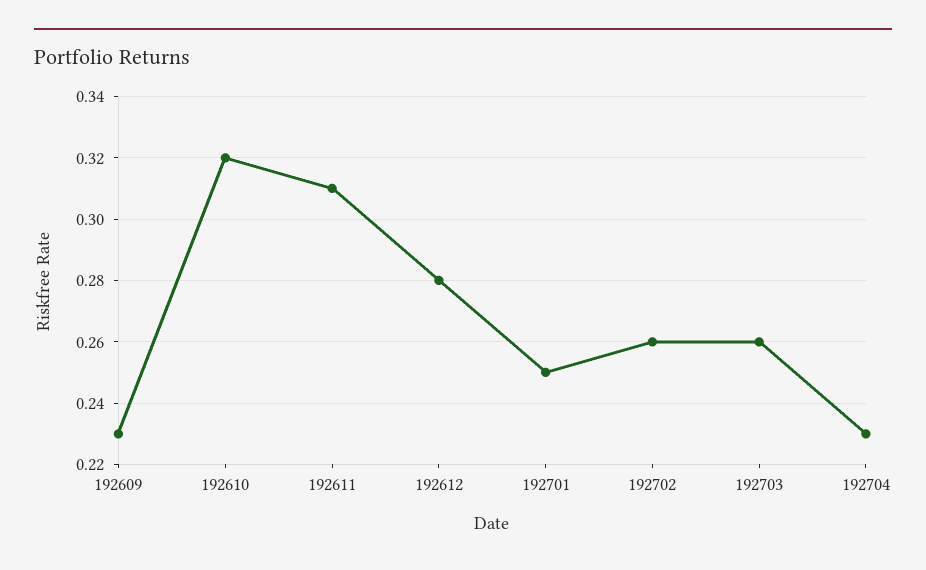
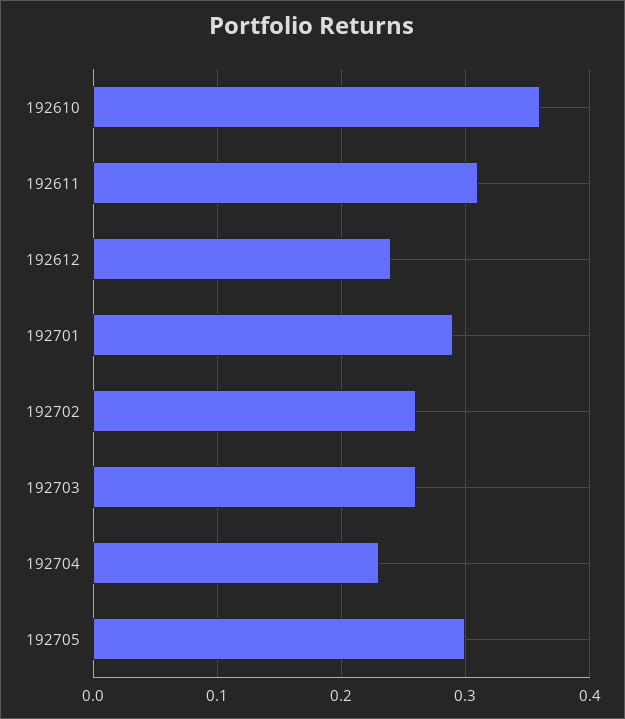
192609: 0.23 -> none
192610: 0.32 -> 0.36
192612: 0.28 -> 0.24
192701: 0.25 -> 0.29
192705: none -> 0.3

